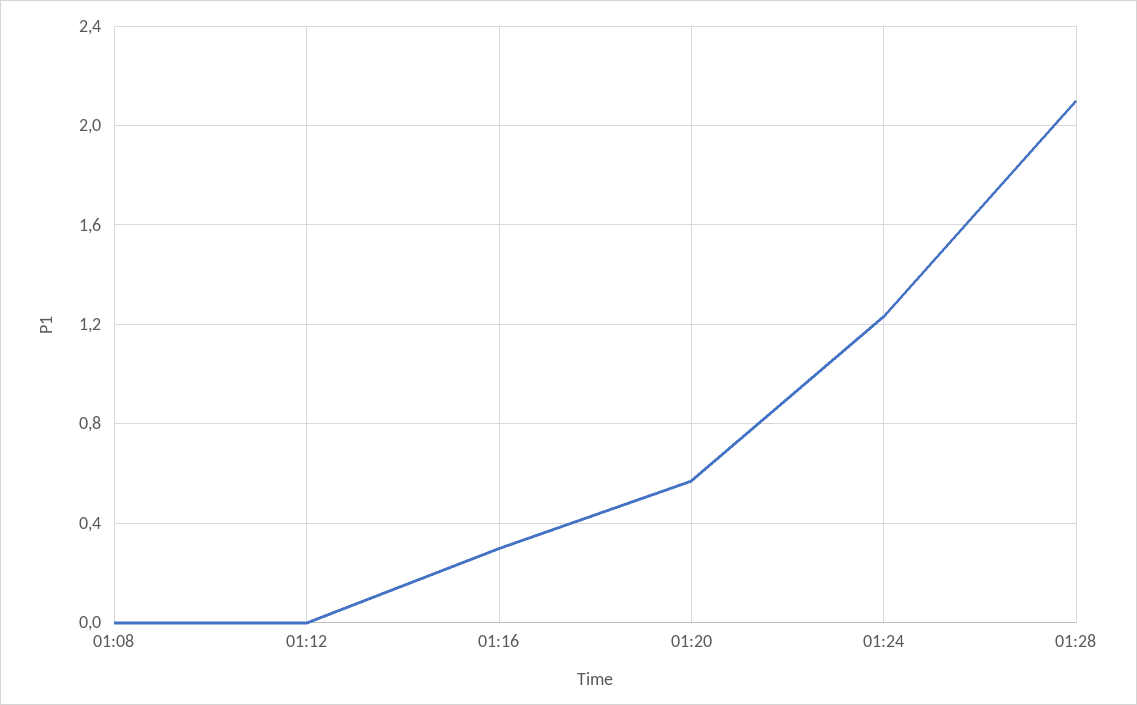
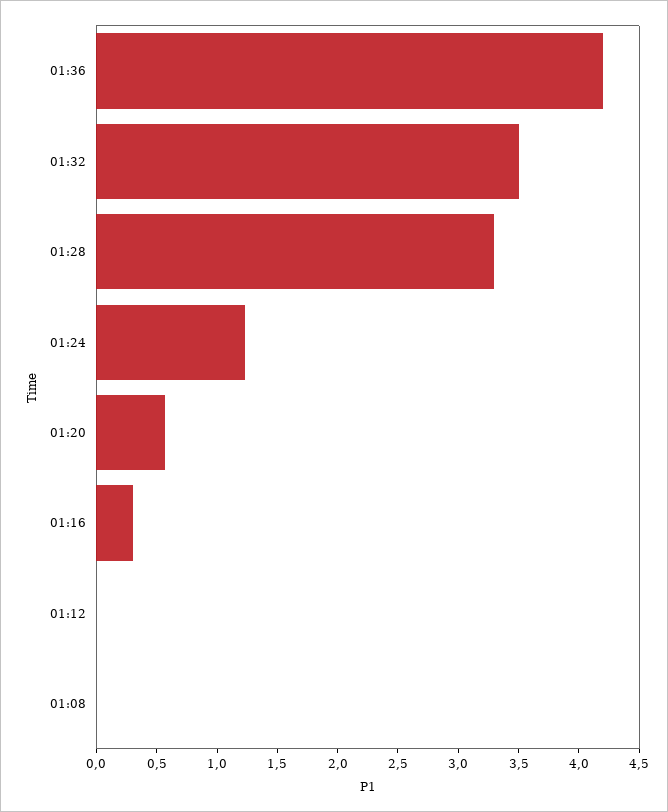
01:28: 2.1 -> 3.3
01:36: none -> 4.2
01:32: none -> 3.5

